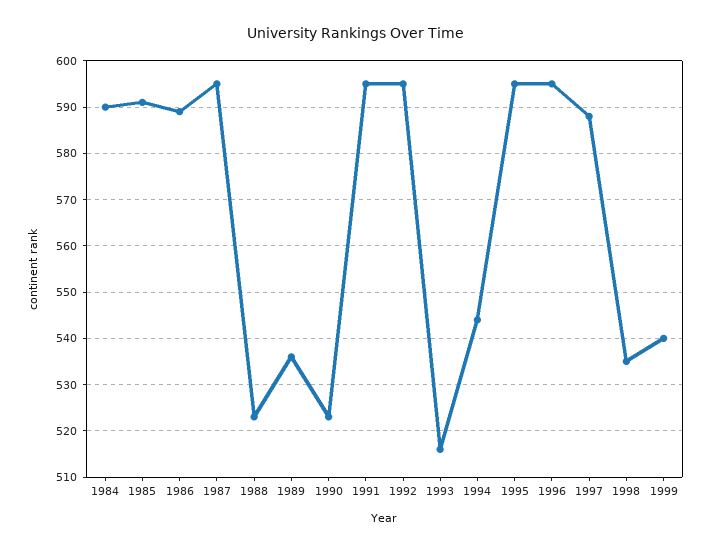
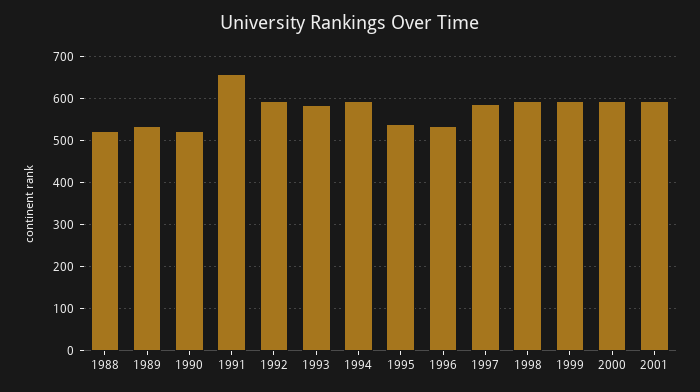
1984: 590 -> none
1985: 590 -> none
1986: 590 -> none
1987: 595 -> none
1991: 595 -> 660
1993: 515 -> 580
1994: 545 -> 600
1995: 595 -> 540
1996: 595 -> 540
1998: 535 -> 600
1999: 540 -> 600
2000: none -> 600
2001: none -> 600

